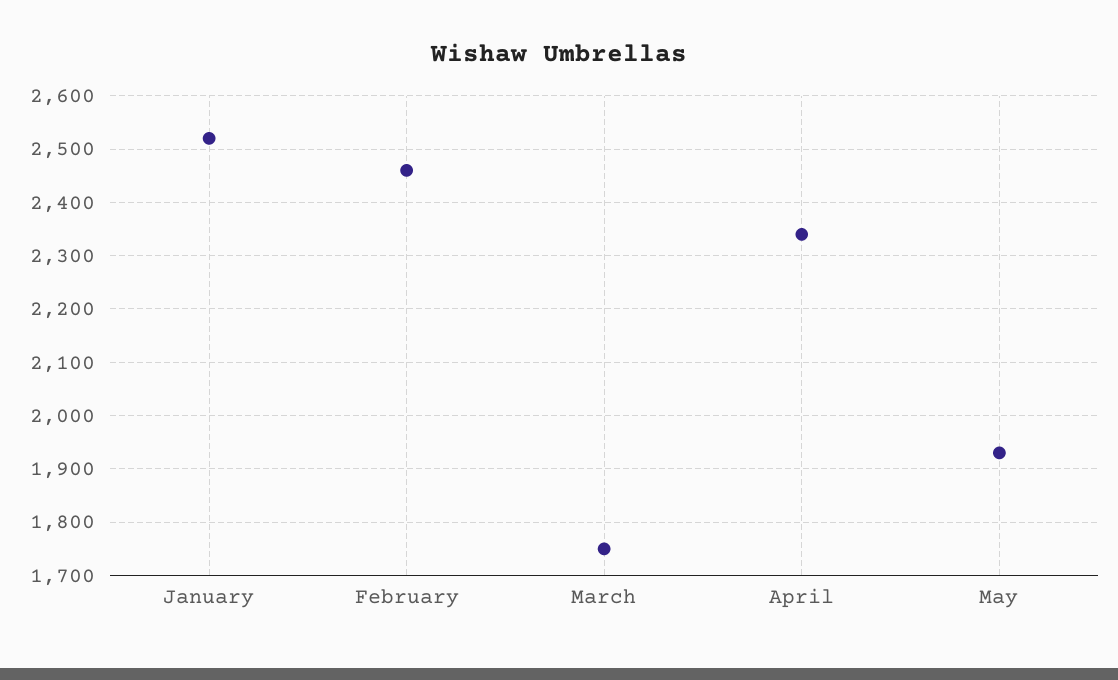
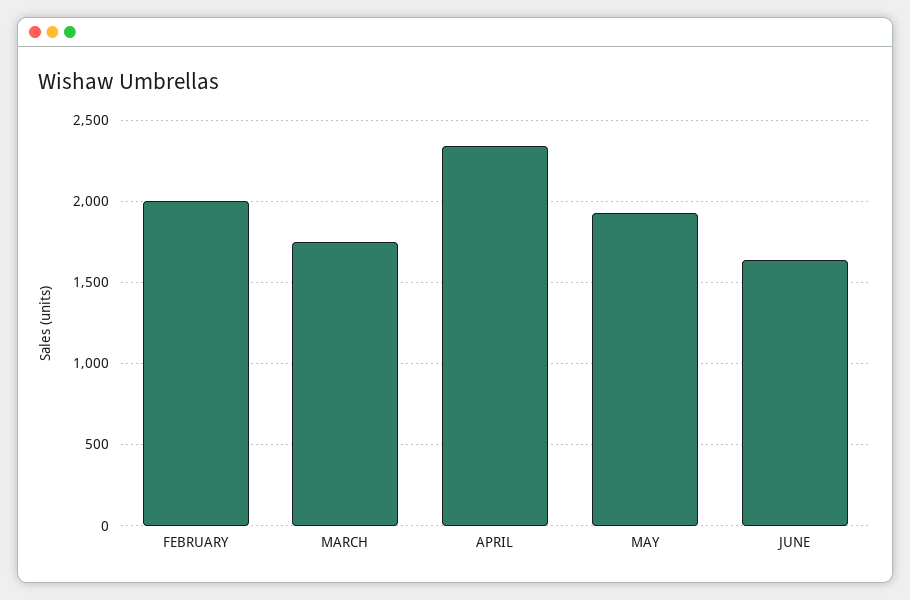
January: 2520 -> none
February: 2460 -> 2000
JUNE: none -> 1650

